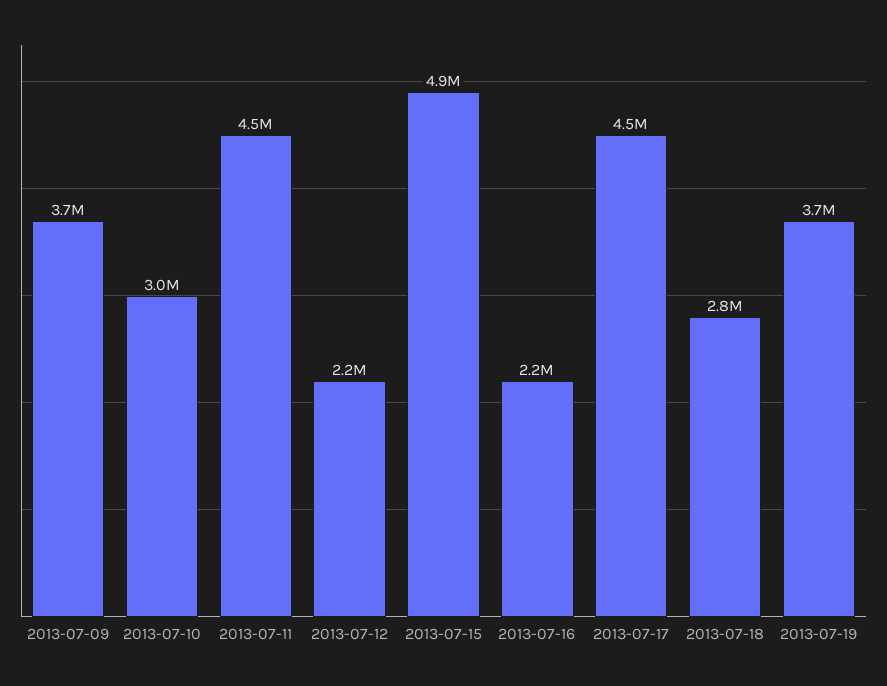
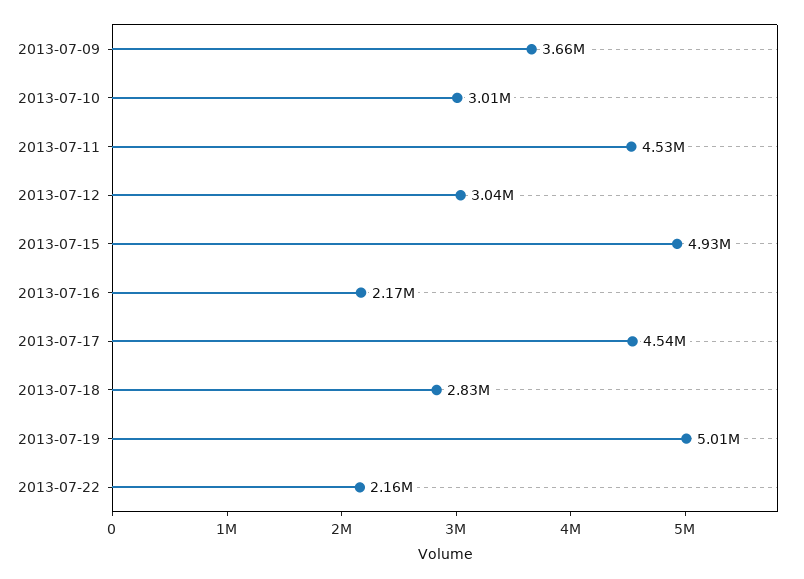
2013-07-12: 2200000 -> 3040000
2013-07-19: 3700000 -> 5010000
2013-07-22: none -> 2160000

